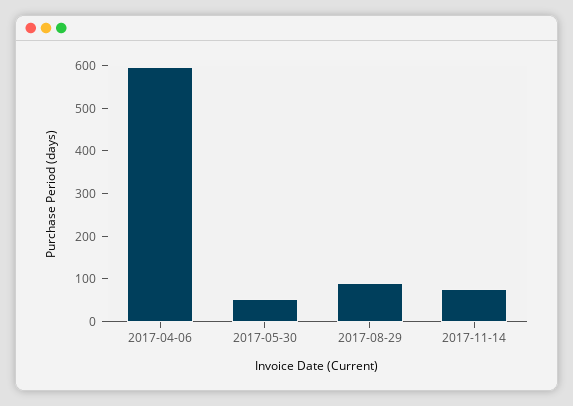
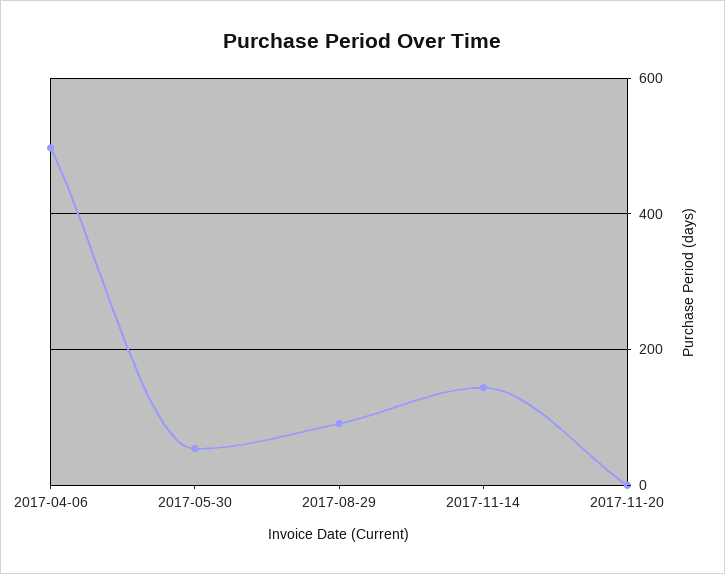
2017-04-06: 600 -> 500
2017-11-14: 80 -> 140
2017-11-20: none -> 0

